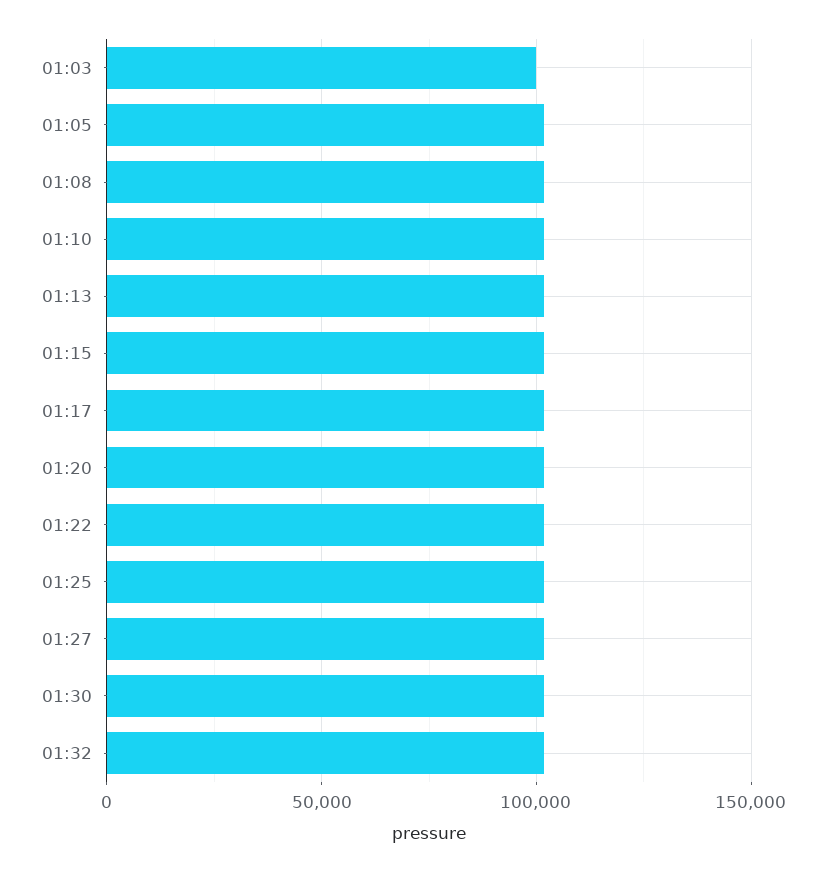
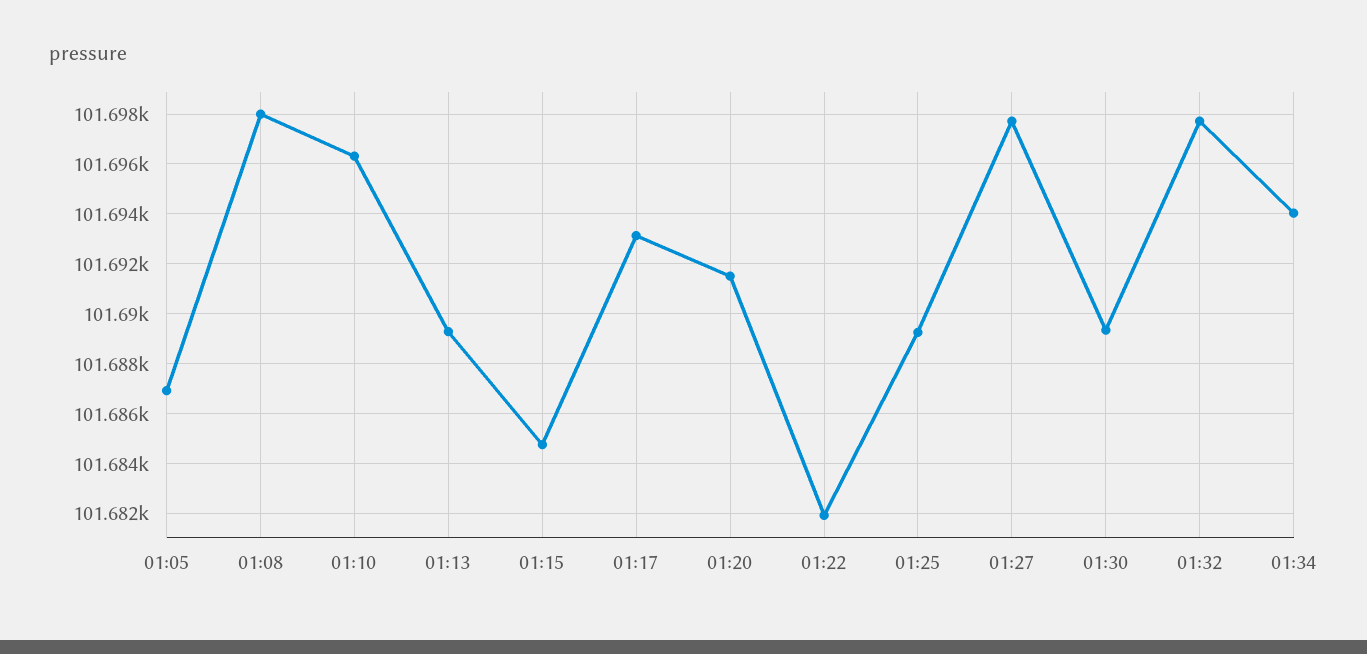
01:03: 100000 -> none
01:34: none -> 101694

